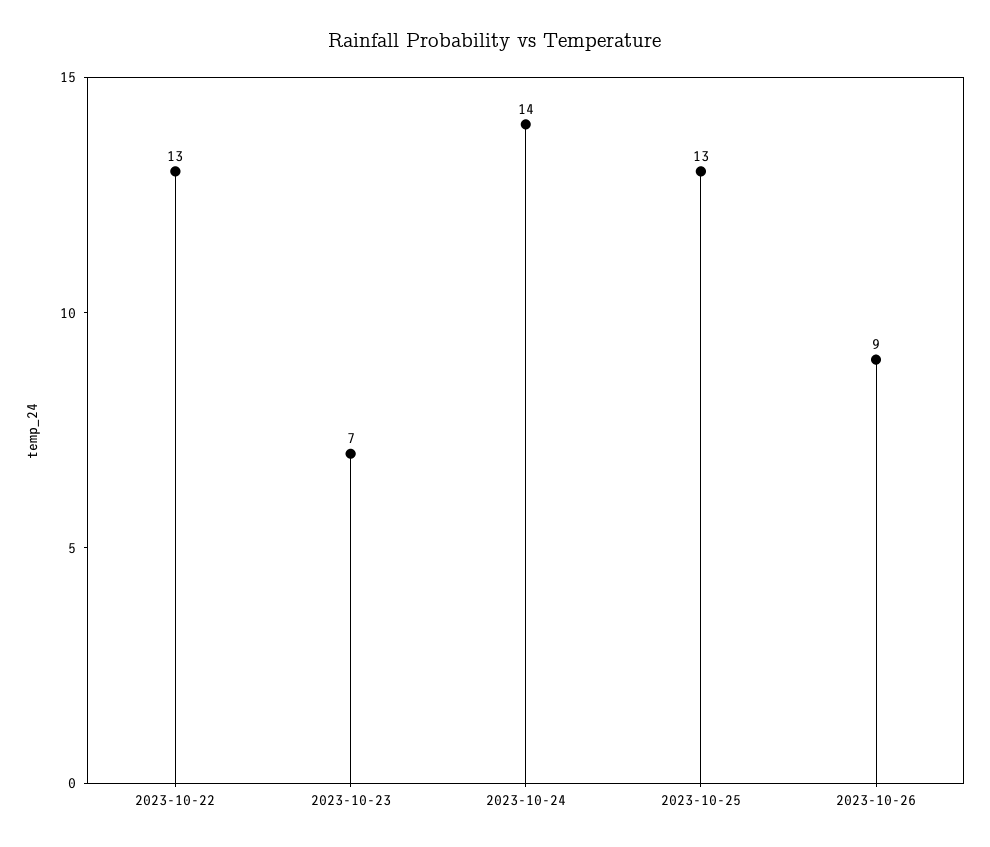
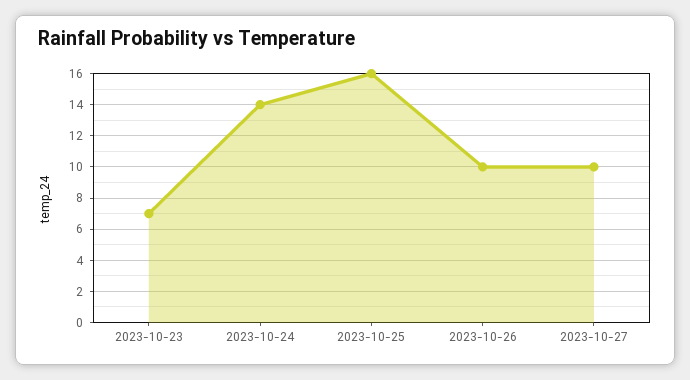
2023-10-22: 13 -> none
2023-10-25: 13 -> 16
2023-10-26: 9 -> 10
2023-10-27: none -> 10

